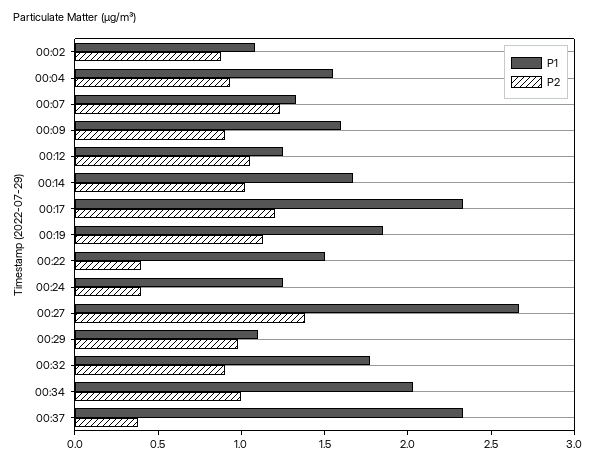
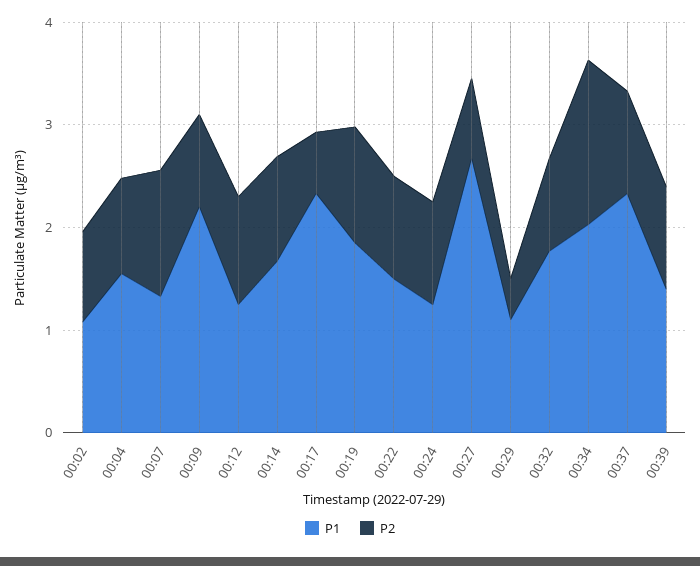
P1, 00:09: 1.6 -> 2.2
P2, 00:17: 1.2 -> 0.6
P2, 00:22: 0.4 -> 1
P2, 00:24: 0.4 -> 1
P2, 00:27: 1.4 -> 0.8
P2, 00:29: 1 -> 0.4
P2, 00:34: 1 -> 1.6
P2, 00:37: 0.4 -> 1
P1, 00:39: none -> 1.4
P2, 00:39: none -> 1

